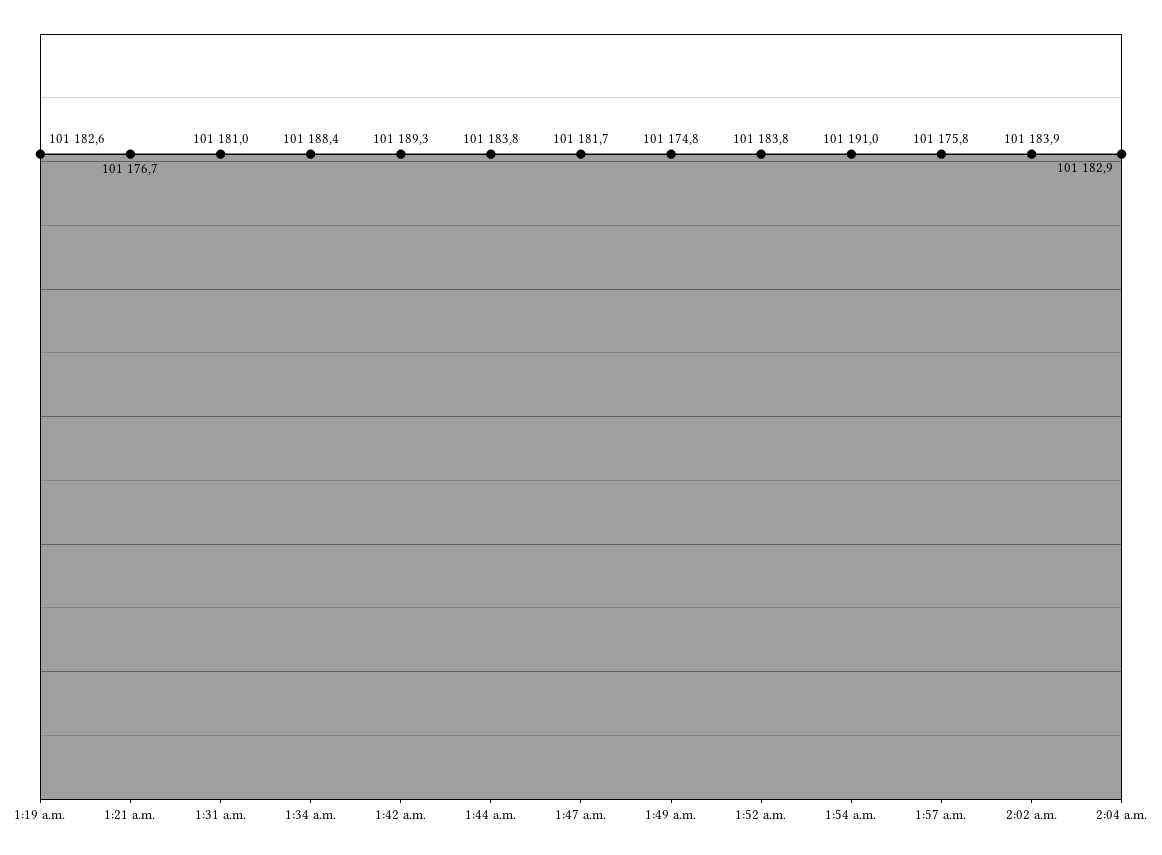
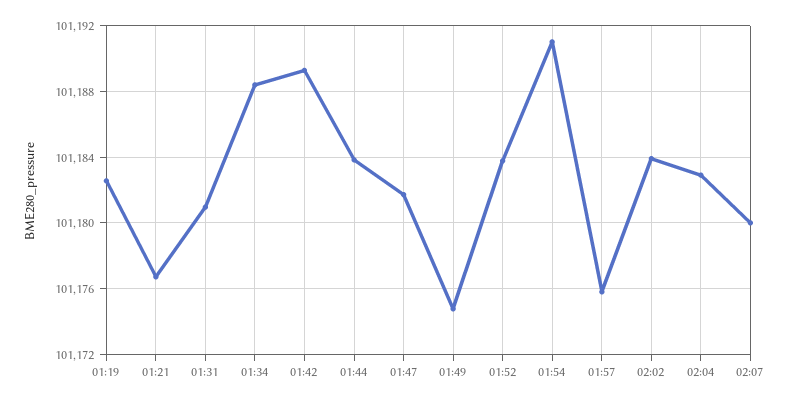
02:07: none -> 101180

